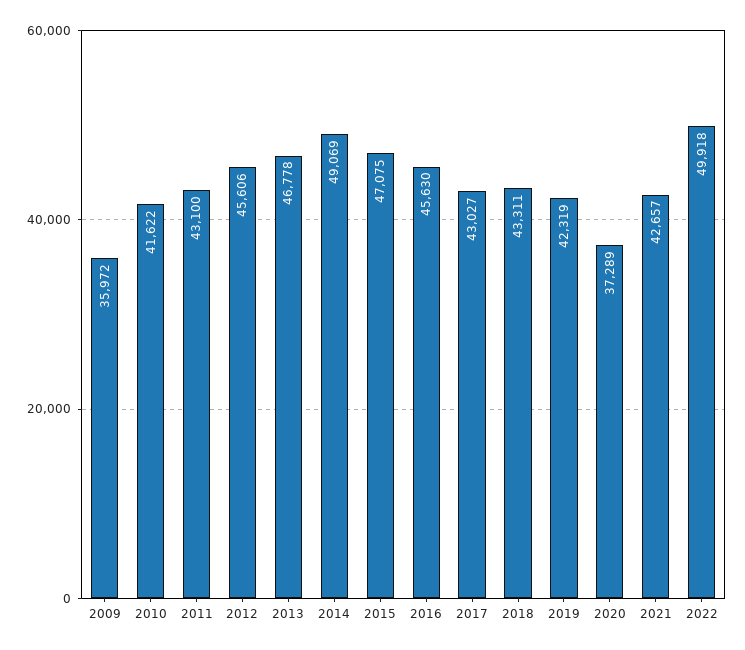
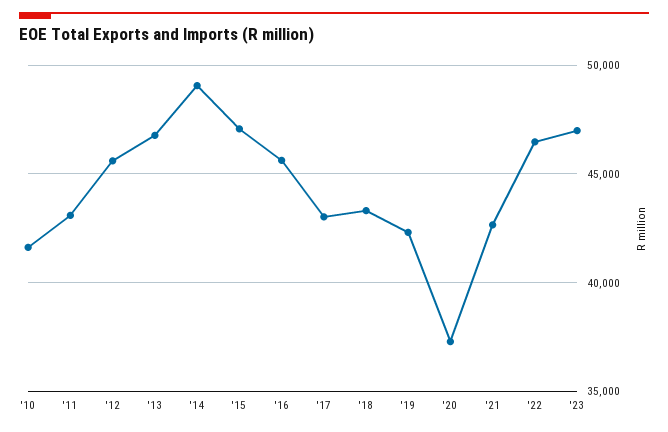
2009: 35972 -> none
2022: 49918 -> 46500
'23: none -> 47000

